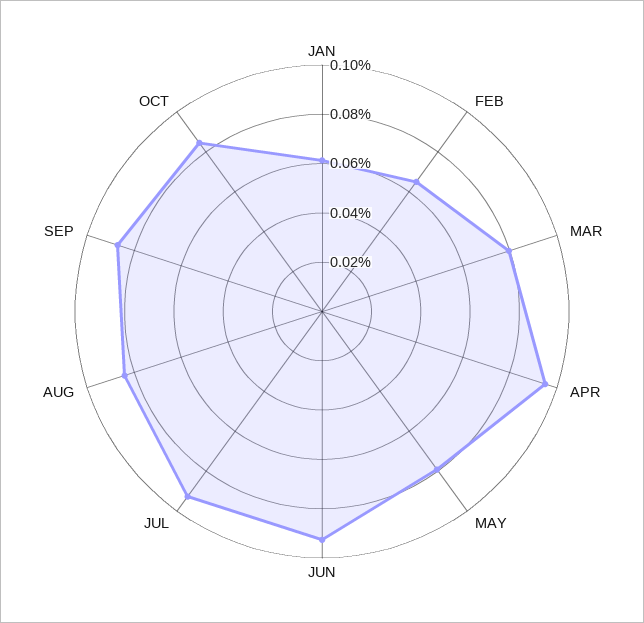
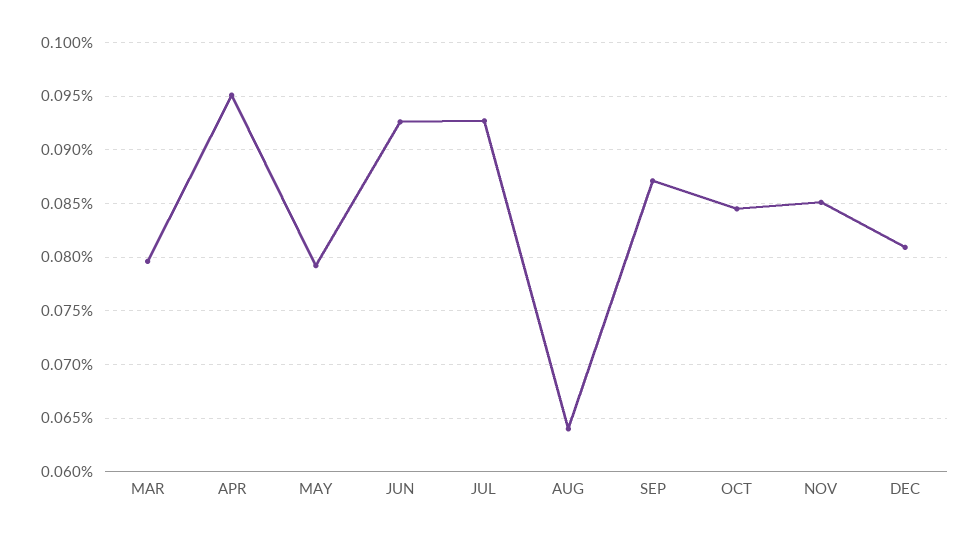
JAN: 0.06 -> none
FEB: 0.065 -> none
AUG: 0.085 -> 0.064
NOV: none -> 0.085
DEC: none -> 0.081

